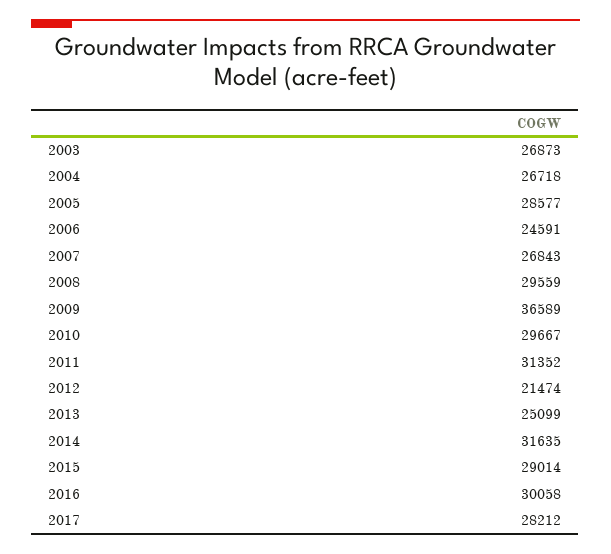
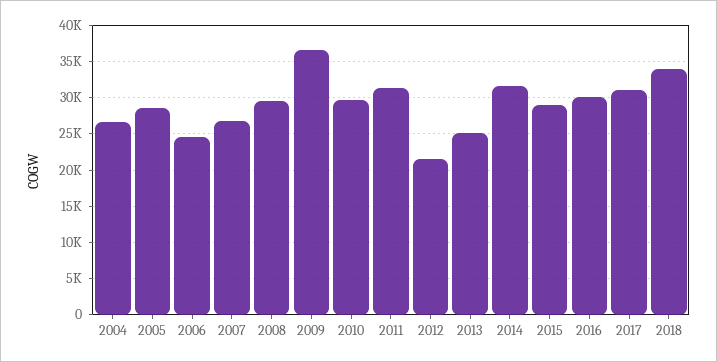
2003: 26873 -> none
2017: 28212 -> 31000
2018: none -> 34000

